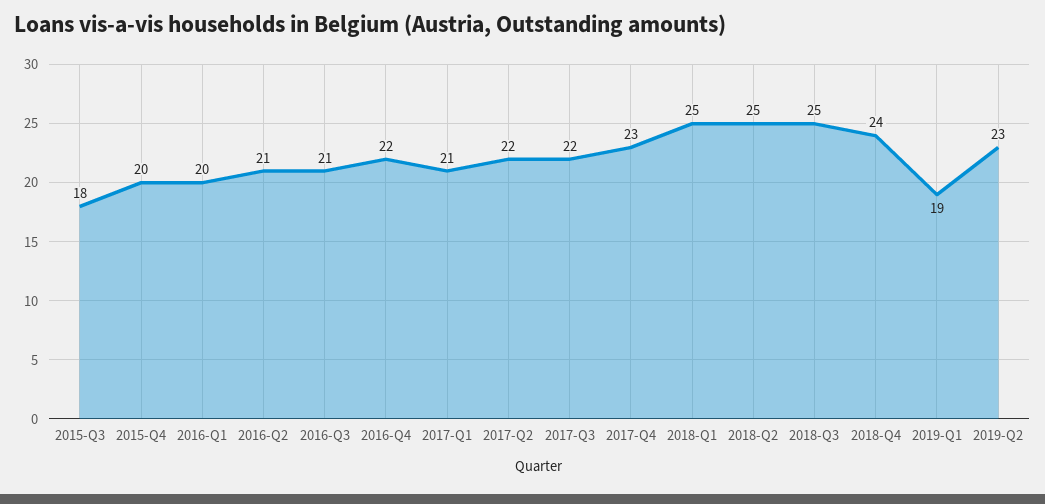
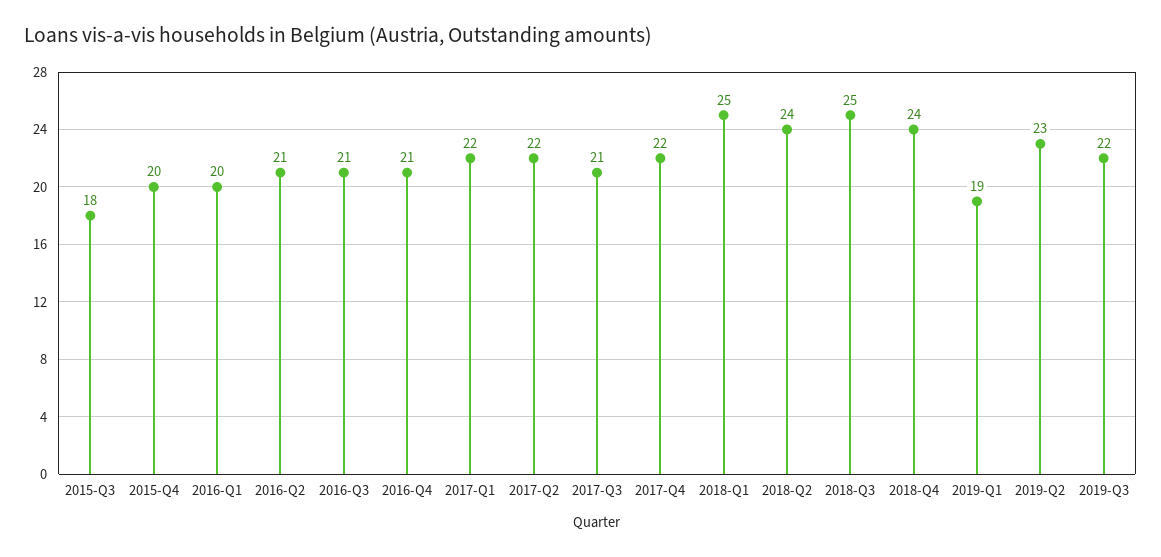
2016-Q4: 22 -> 21
2017-Q1: 21 -> 22
2017-Q3: 22 -> 21
2017-Q4: 23 -> 22
2018-Q2: 25 -> 24
2019-Q3: none -> 22

